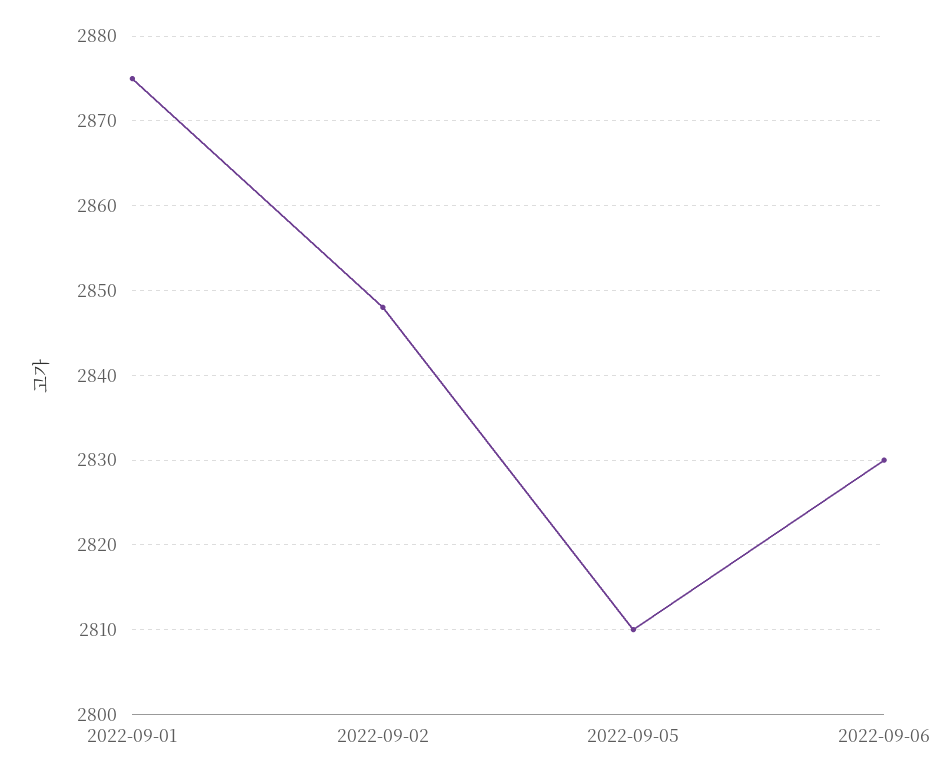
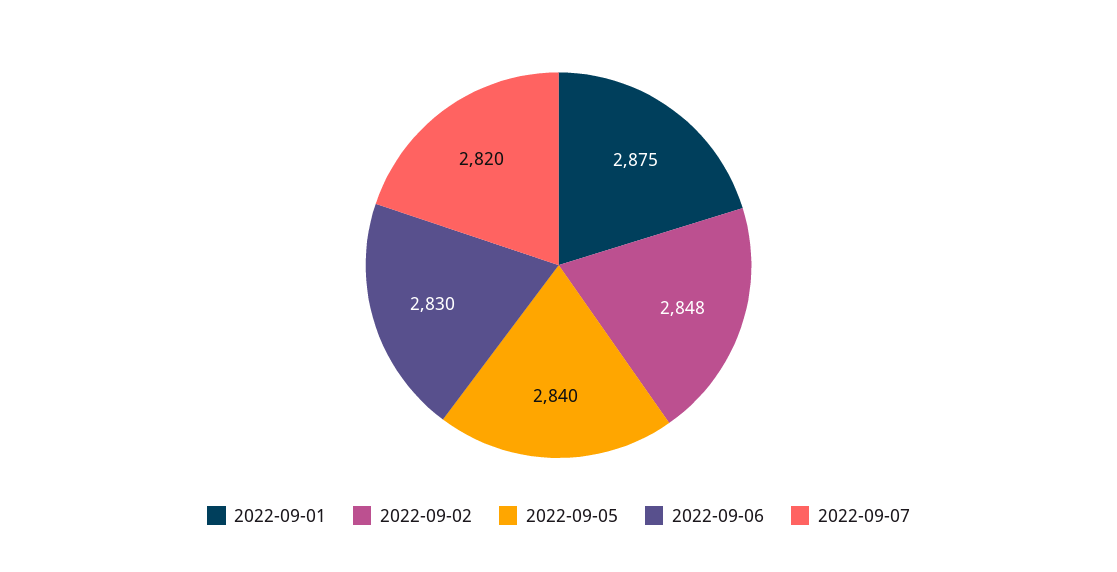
2022-09-05: 2810 -> 2840
2022-09-07: none -> 2820

